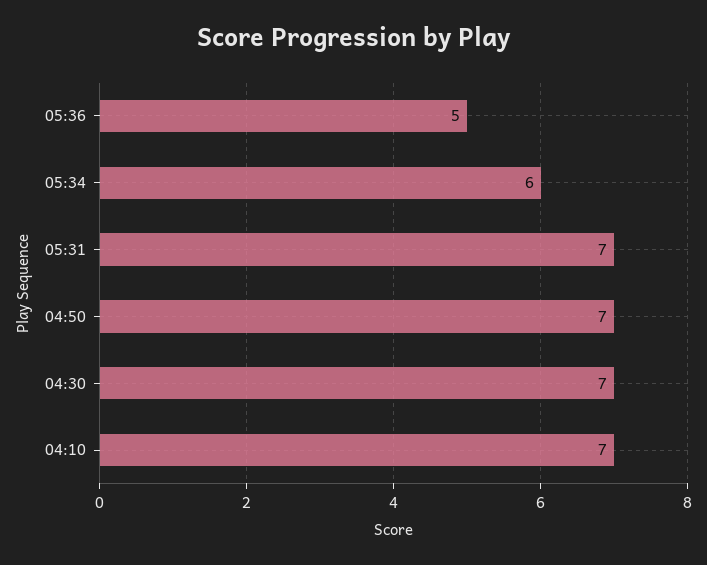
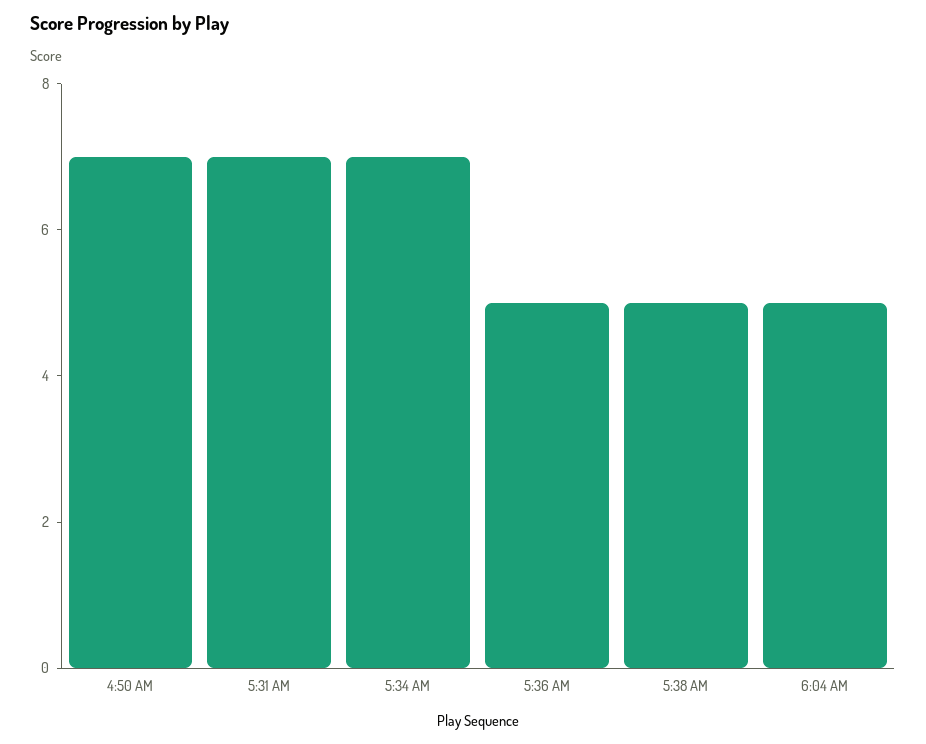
05:34: 6 -> 7
04:30: 7 -> none
04:10: 7 -> none
5:38 AM: none -> 5
6:04 AM: none -> 5

